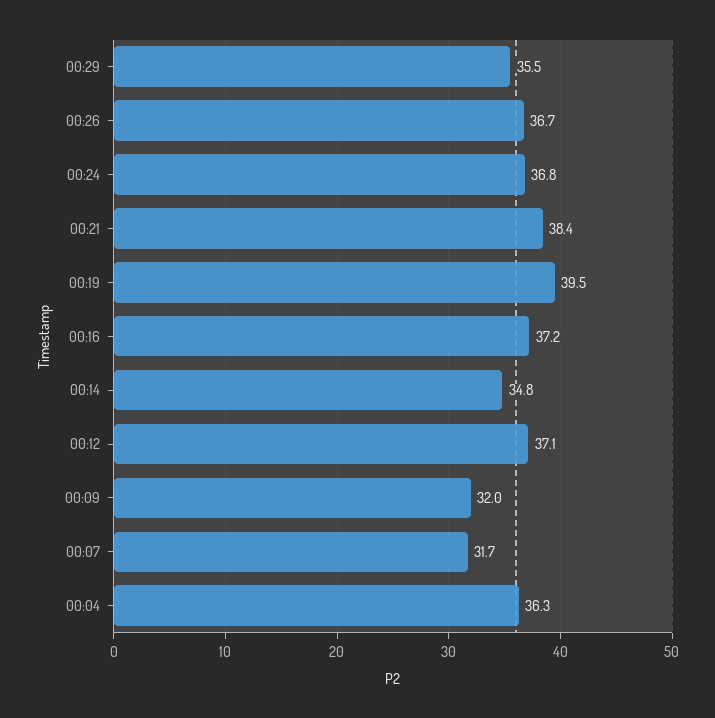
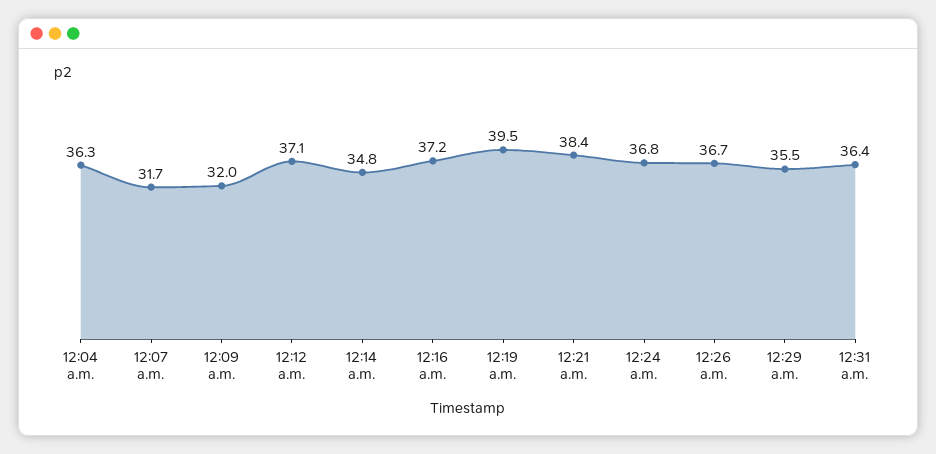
12:31 a.m.: none -> 36.4

